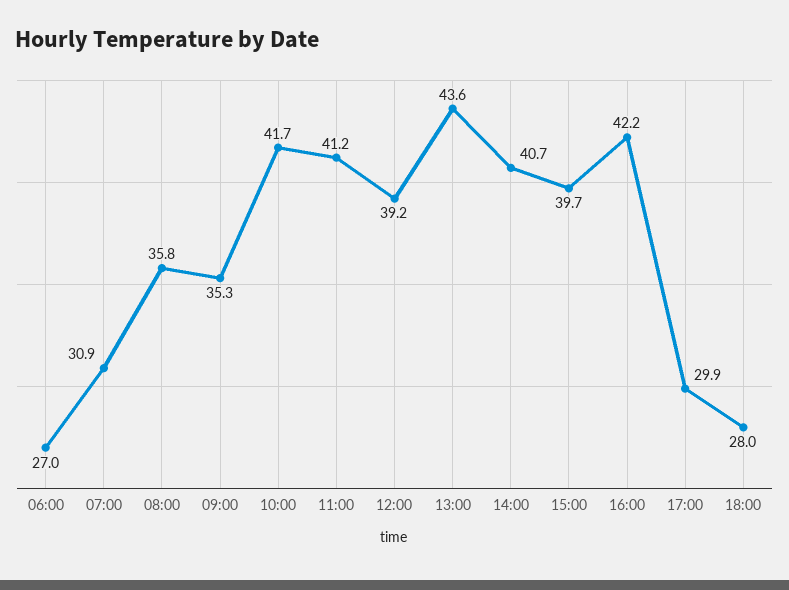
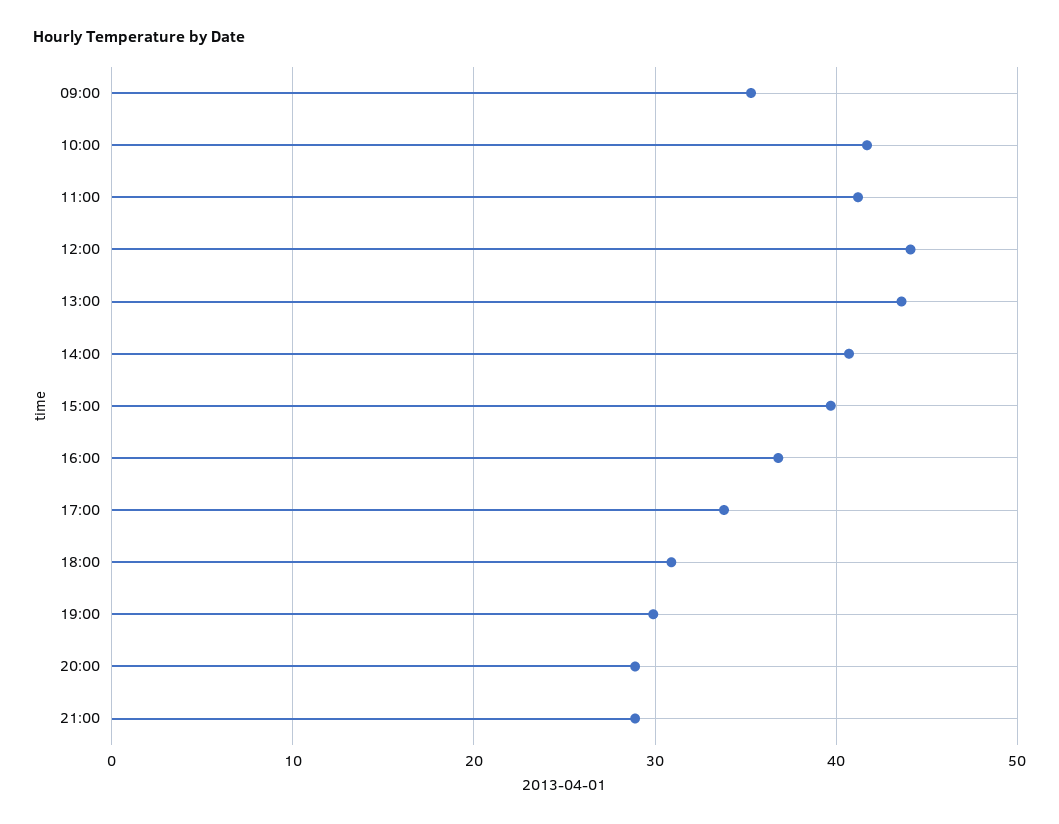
06:00: 27 -> none
07:00: 30.9 -> none
08:00: 35.8 -> none
12:00: 39.2 -> 44
16:00: 42.2 -> 37
17:00: 29.9 -> 34
18:00: 28 -> 31
19:00: none -> 30
20:00: none -> 29
21:00: none -> 29

